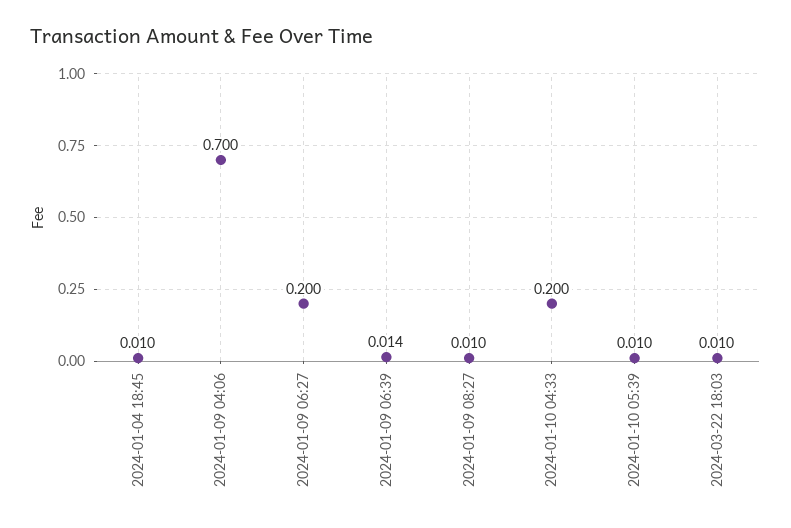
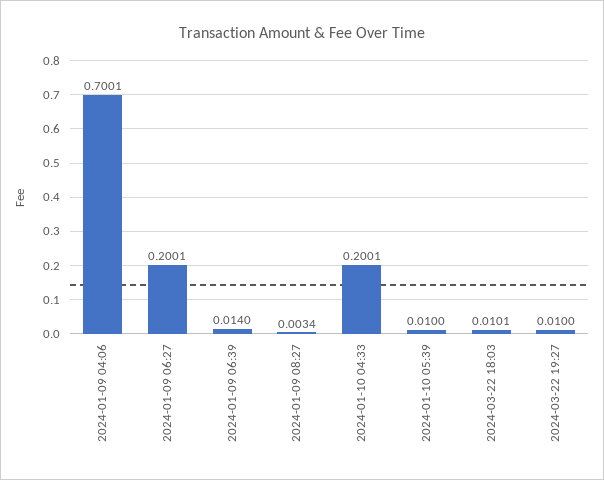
2024-01-04 18:45: 0.01 -> none
2024-01-09 08:27: 0.01 -> 0.0034
2024-03-22 19:27: none -> 0.01

